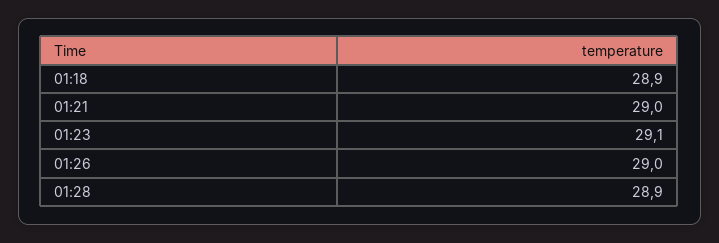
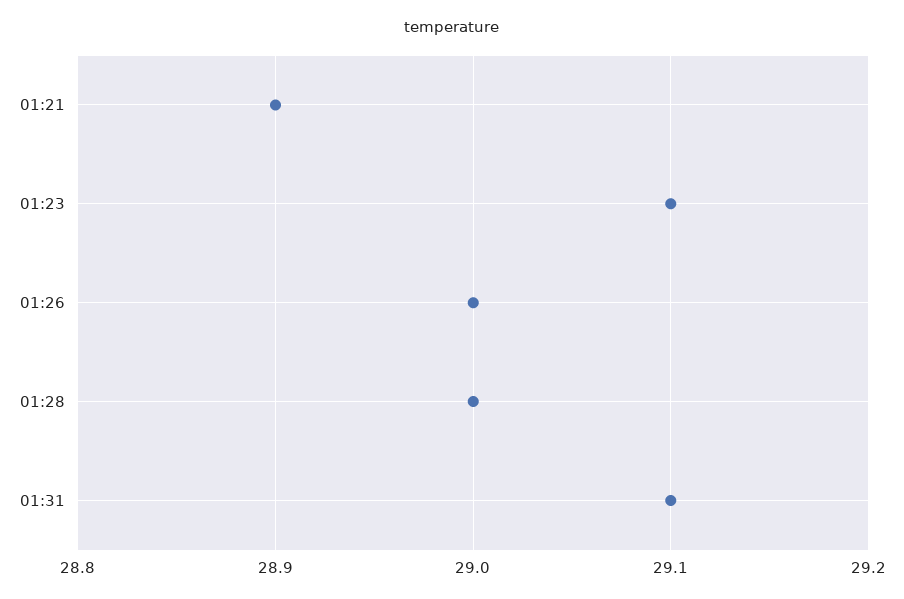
01:18: 28.9 -> none
01:21: 29 -> 28.9
01:28: 28.9 -> 29
01:31: none -> 29.1

